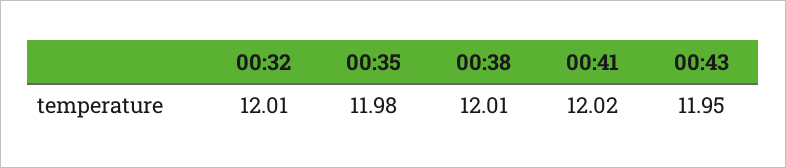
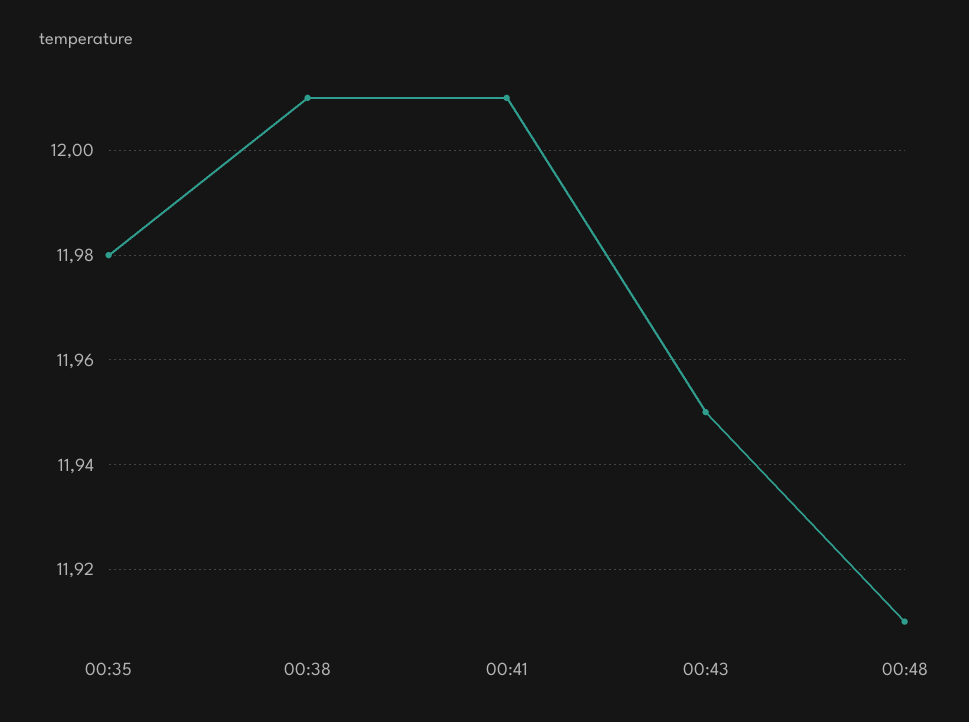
00:32: 12.01 -> none
00:41: 12.02 -> 12.01
00:48: none -> 11.91

